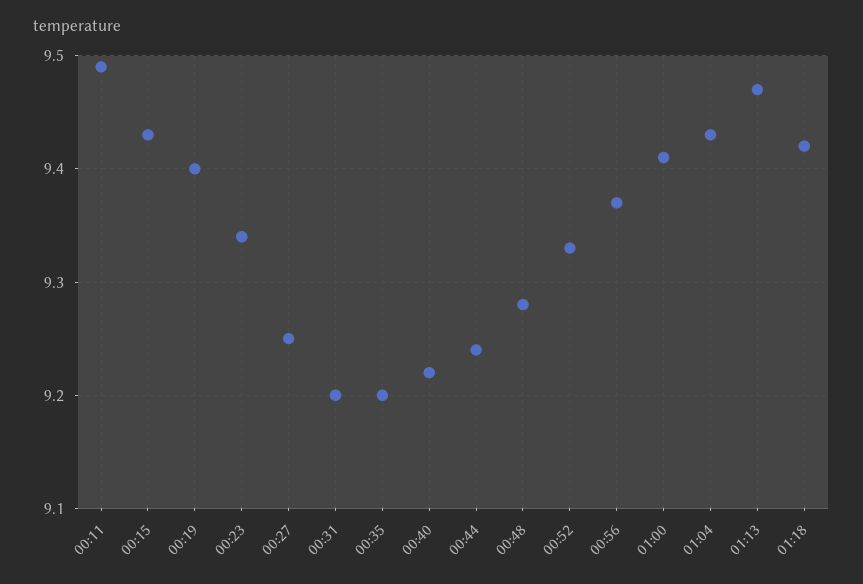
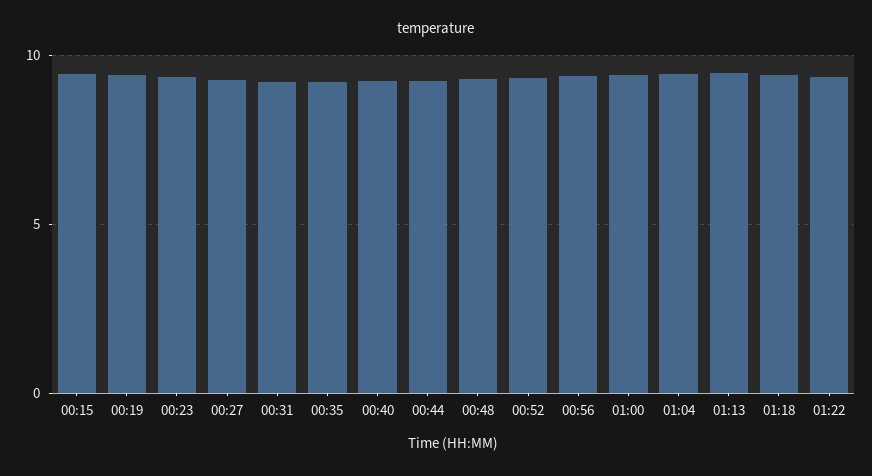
00:11: 9.49 -> none
01:22: none -> 9.5

